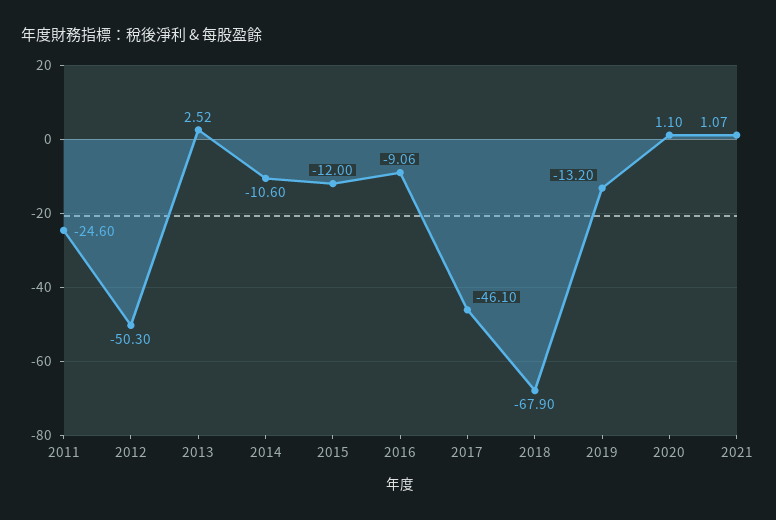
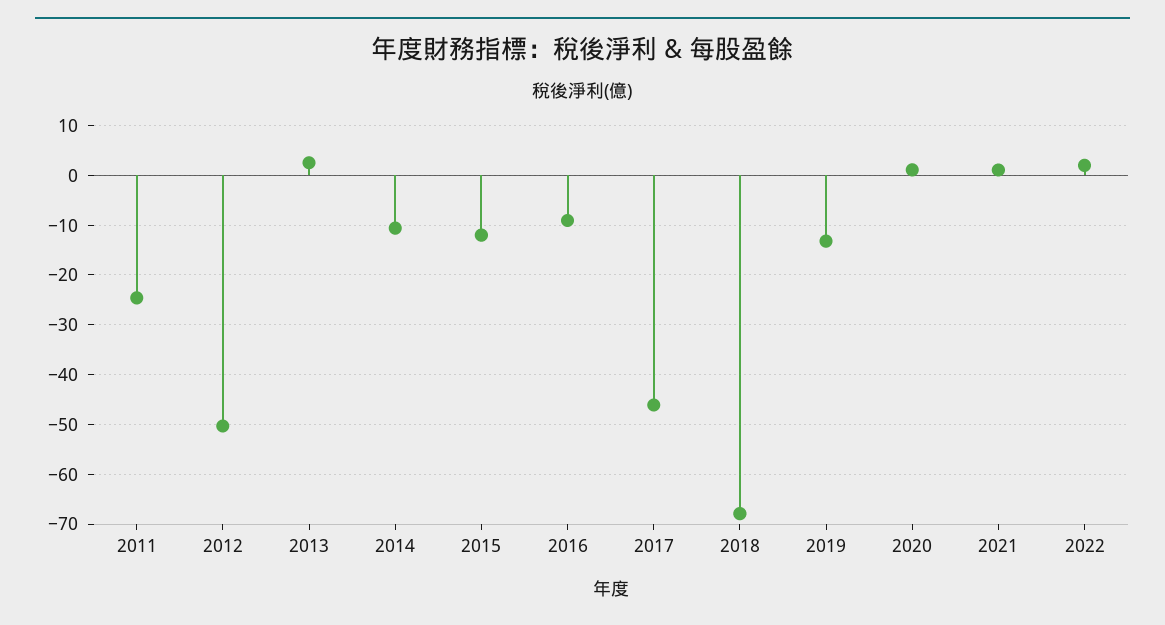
2022: none -> 2

